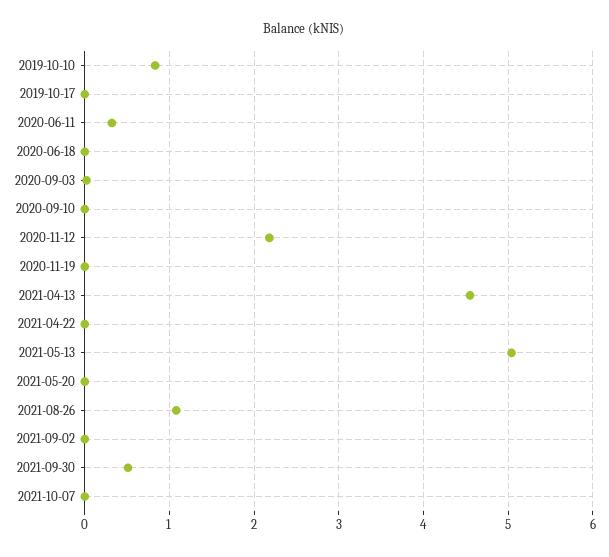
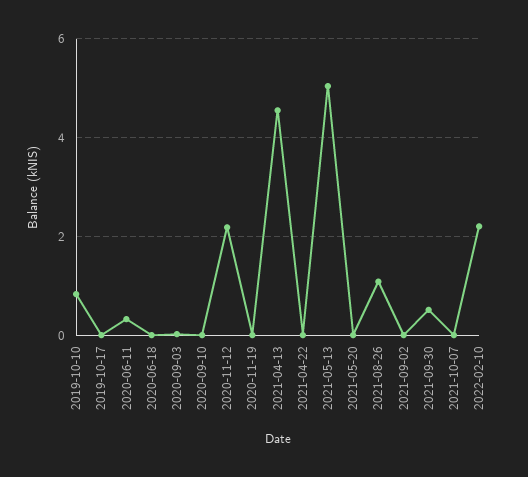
2022-02-10: none -> 2.2

